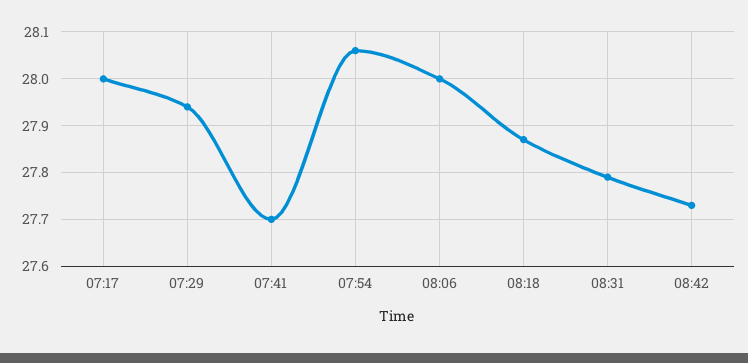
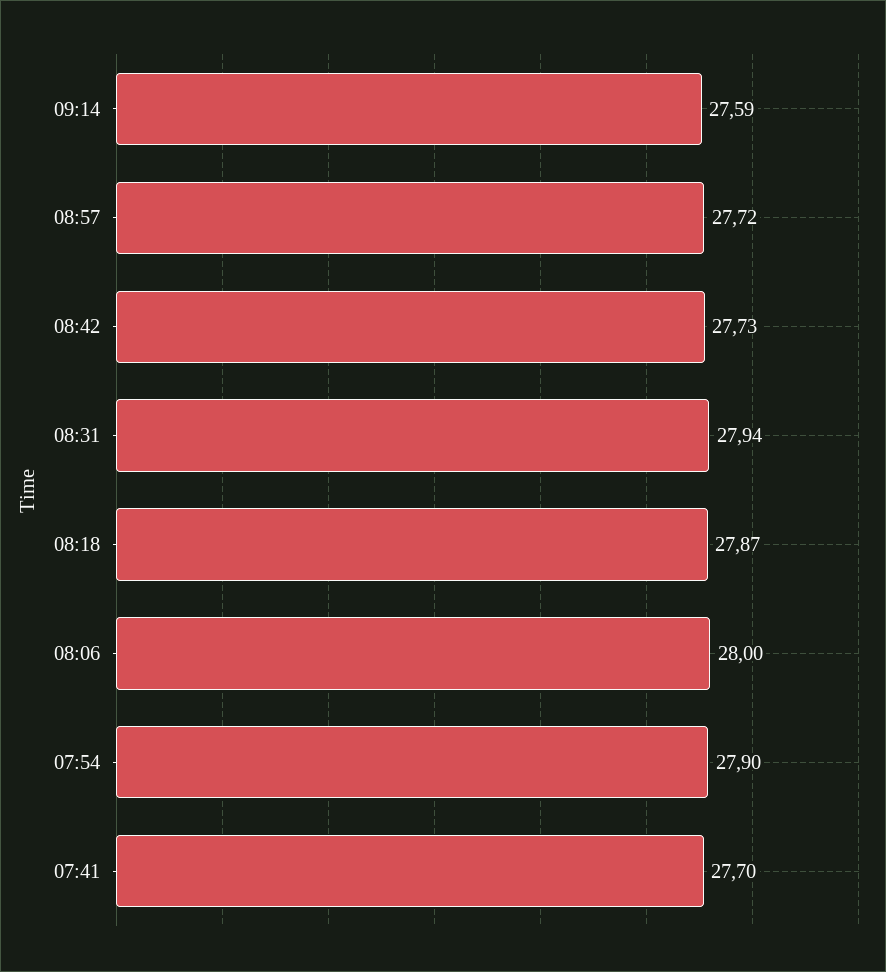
07:17: 28 -> none
07:29: 27.95 -> none
07:54: 28.05 -> 27.9
08:31: 27.8 -> 27.94
09:14: none -> 27.59
08:57: none -> 27.72

